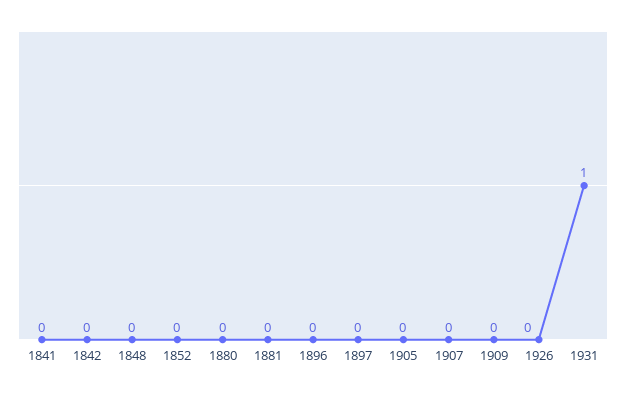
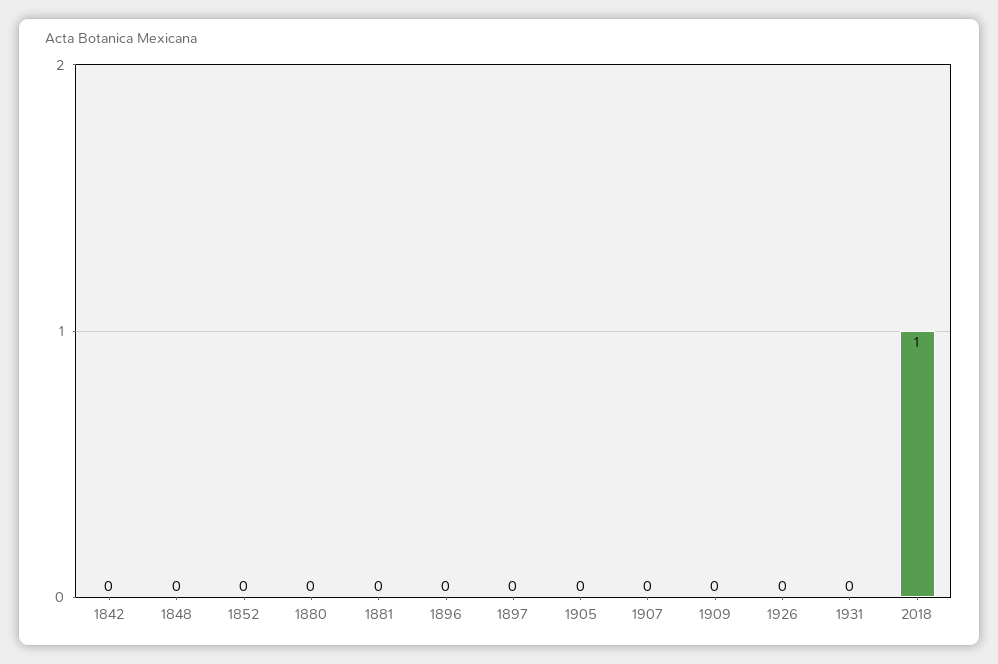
1841: 0 -> none
1931: 1 -> 0
2018: none -> 1

